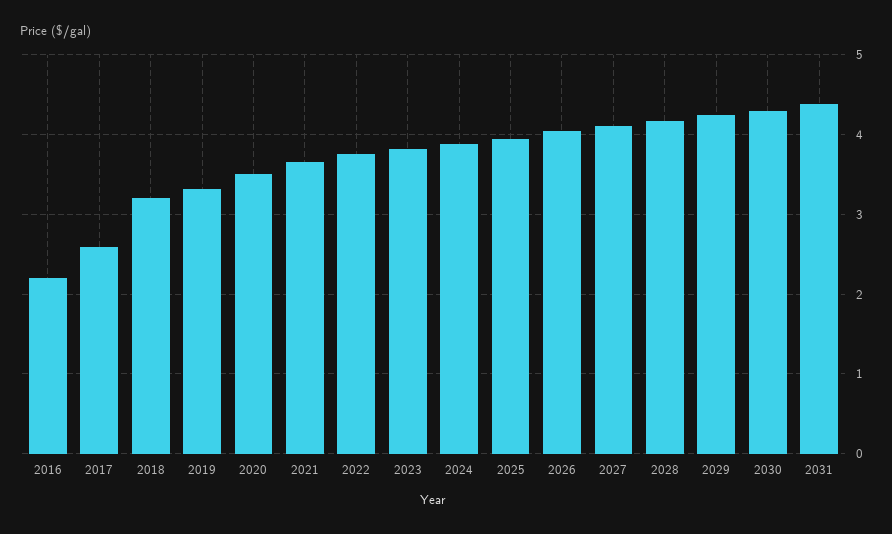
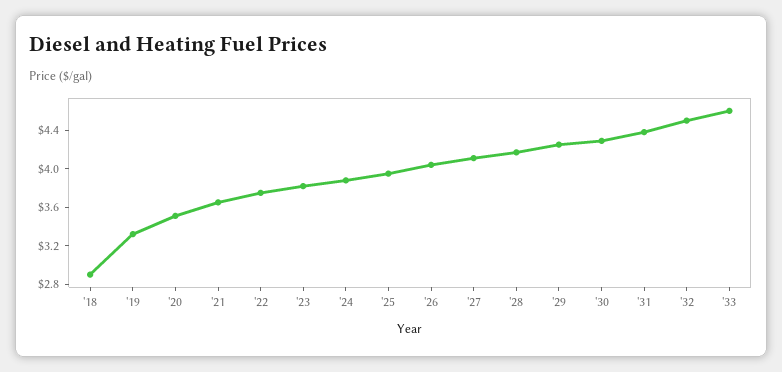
2016: 2.2 -> none
2017: 2.6 -> none
2018: 3.2 -> 2.9
'32: none -> 4.5
'33: none -> 4.6

